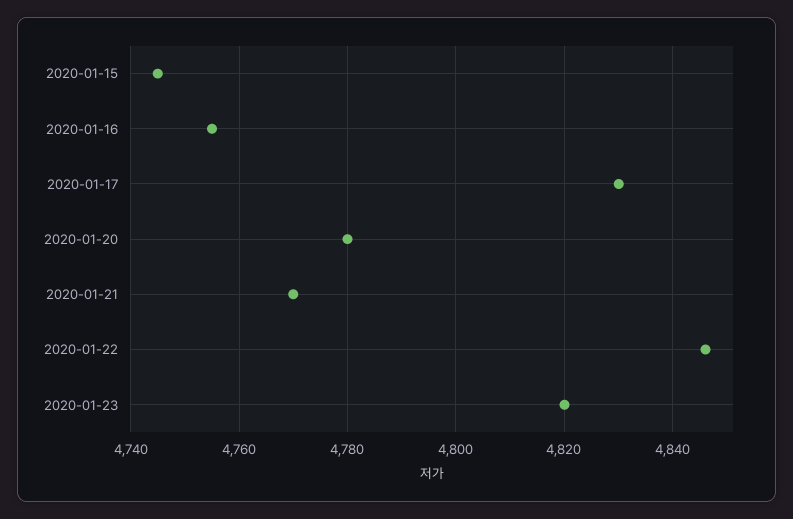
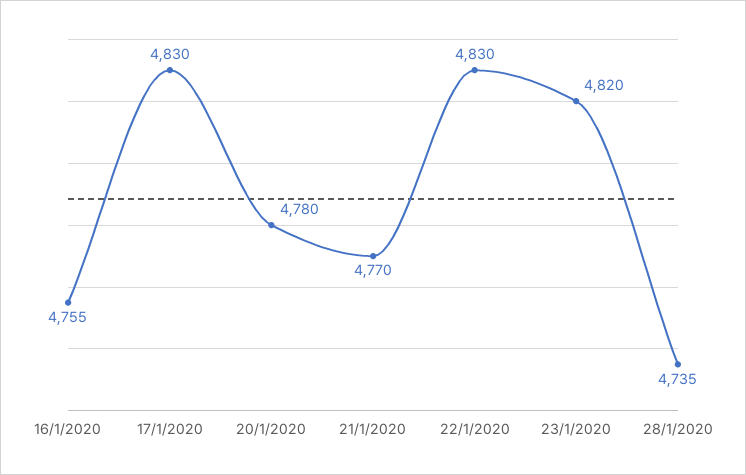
2020-01-15: 4745 -> none
2020-01-22: 4845 -> 4830
28/1/2020: none -> 4735

